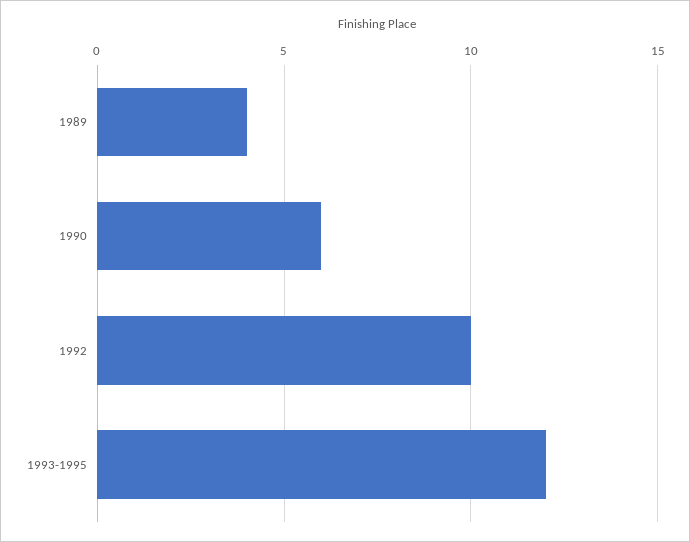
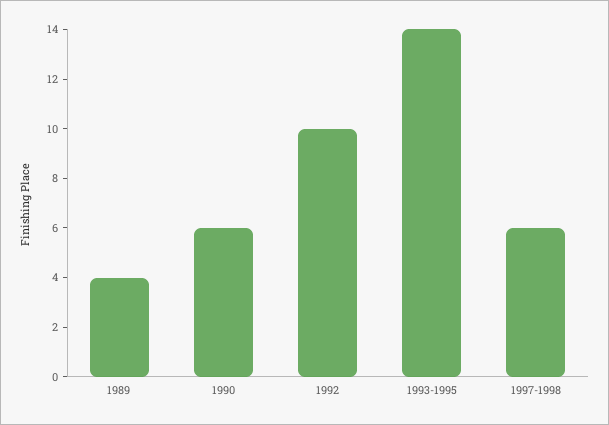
1993-1995: 12 -> 14
1997-1998: none -> 6

